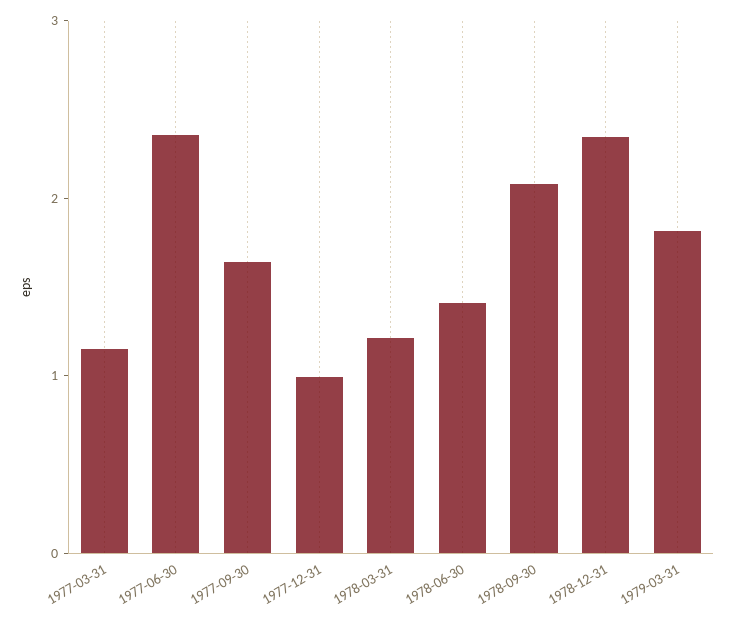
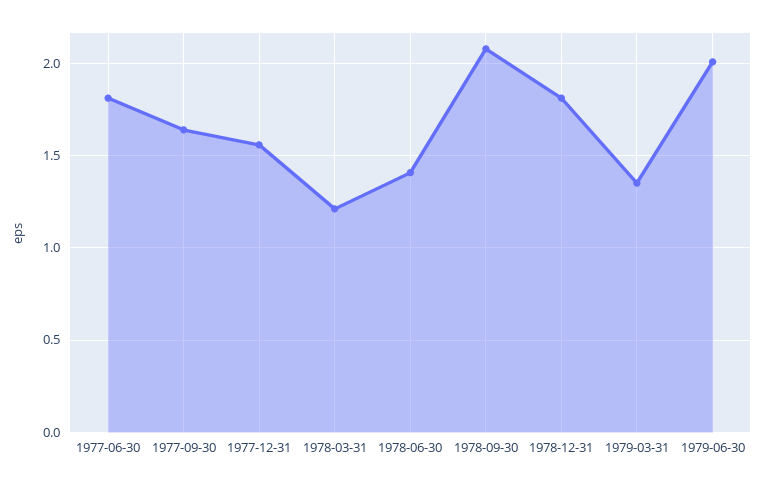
1977-03-31: 1.2 -> none
1977-06-30: 2.4 -> 1.8
1977-12-31: 1 -> 1.55
1978-12-31: 2.4 -> 1.8
1979-03-31: 1.8 -> 1.35
1979-06-30: none -> 2

